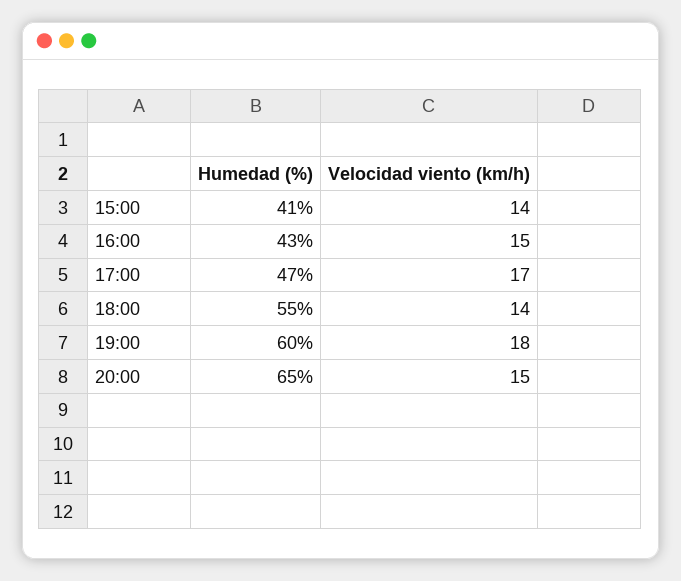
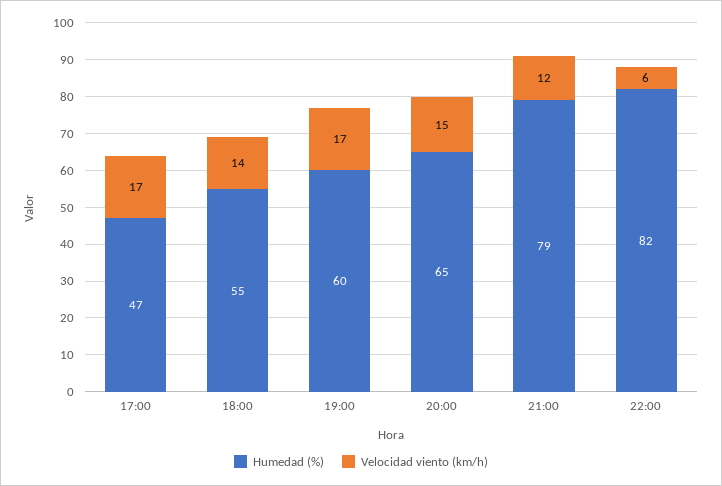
Humedad (%), 15:00: 41 -> none
Velocidad viento (km/h), 15:00: 14 -> none
Humedad (%), 16:00: 43 -> none
Velocidad viento (km/h), 16:00: 15 -> none
Velocidad viento (km/h), 19:00: 18 -> 17
Humedad (%), 21:00: none -> 79
Velocidad viento (km/h), 21:00: none -> 12
Humedad (%), 22:00: none -> 82
Velocidad viento (km/h), 22:00: none -> 6

